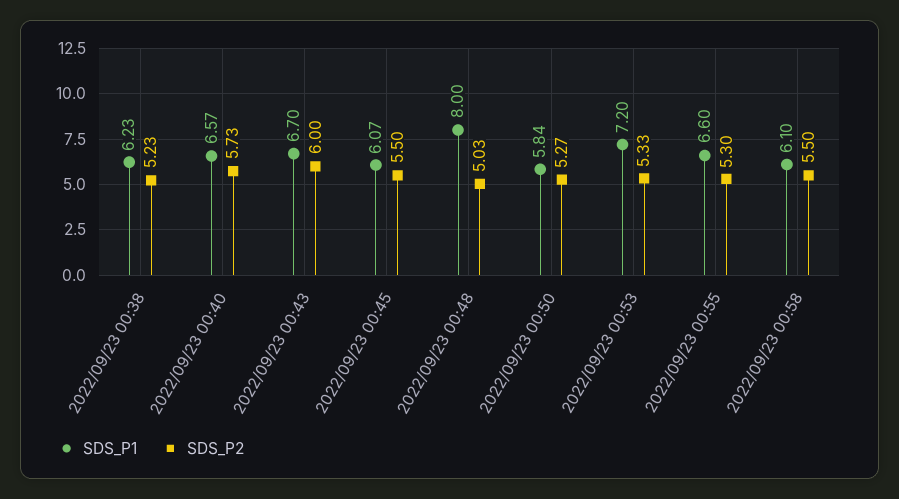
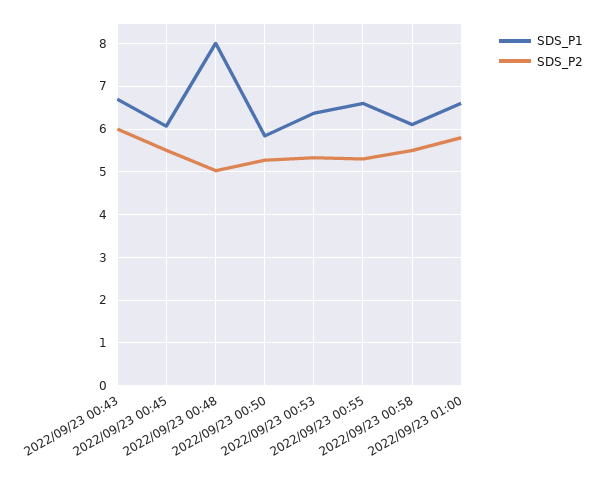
SDS_P1, 2022/09/23 00:38: 6.23 -> none
SDS_P2, 2022/09/23 00:38: 5.23 -> none
SDS_P1, 2022/09/23 00:40: 6.57 -> none
SDS_P2, 2022/09/23 00:40: 5.73 -> none
SDS_P1, 2022/09/23 00:53: 7.2 -> 6.4
SDS_P1, 2022/09/23 01:00: none -> 6.6
SDS_P2, 2022/09/23 01:00: none -> 5.8

